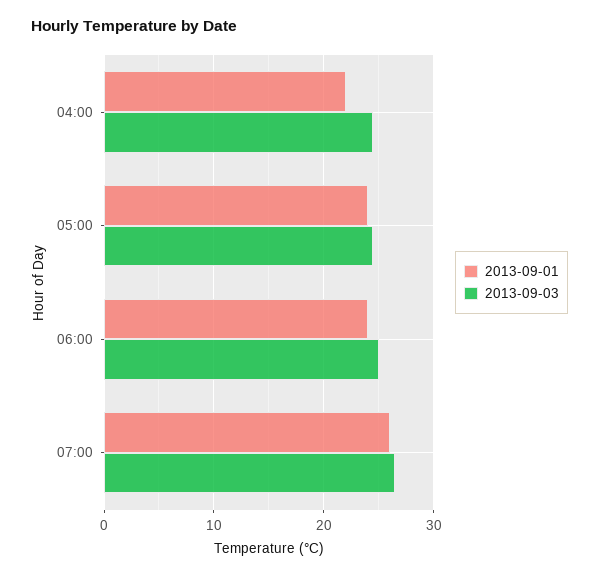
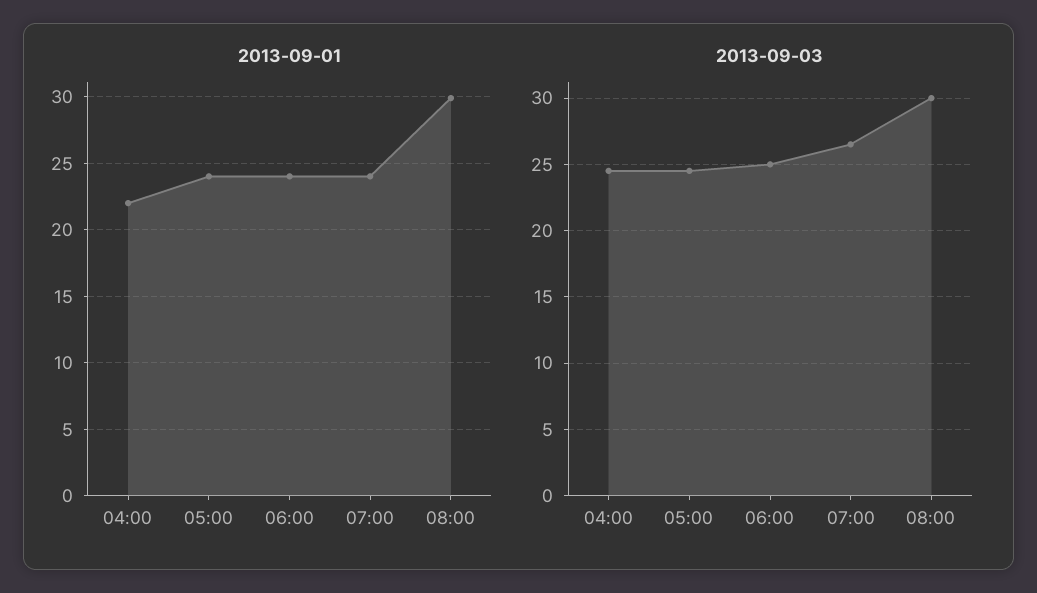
2013-09-01, 07:00: 26 -> 24
2013-09-01, 08:00: none -> 30
2013-09-03, 08:00: none -> 30

